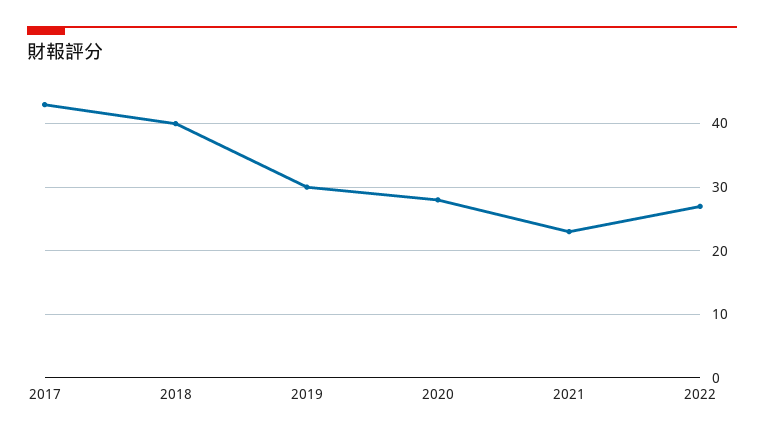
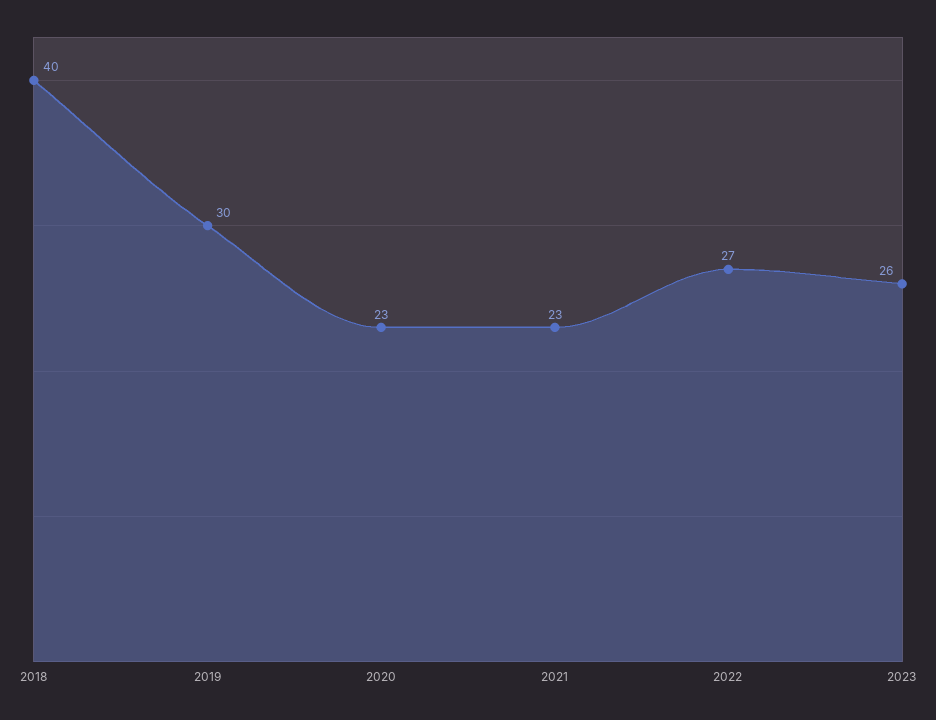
2017: 43 -> none
2020: 28 -> 23
2023: none -> 26

